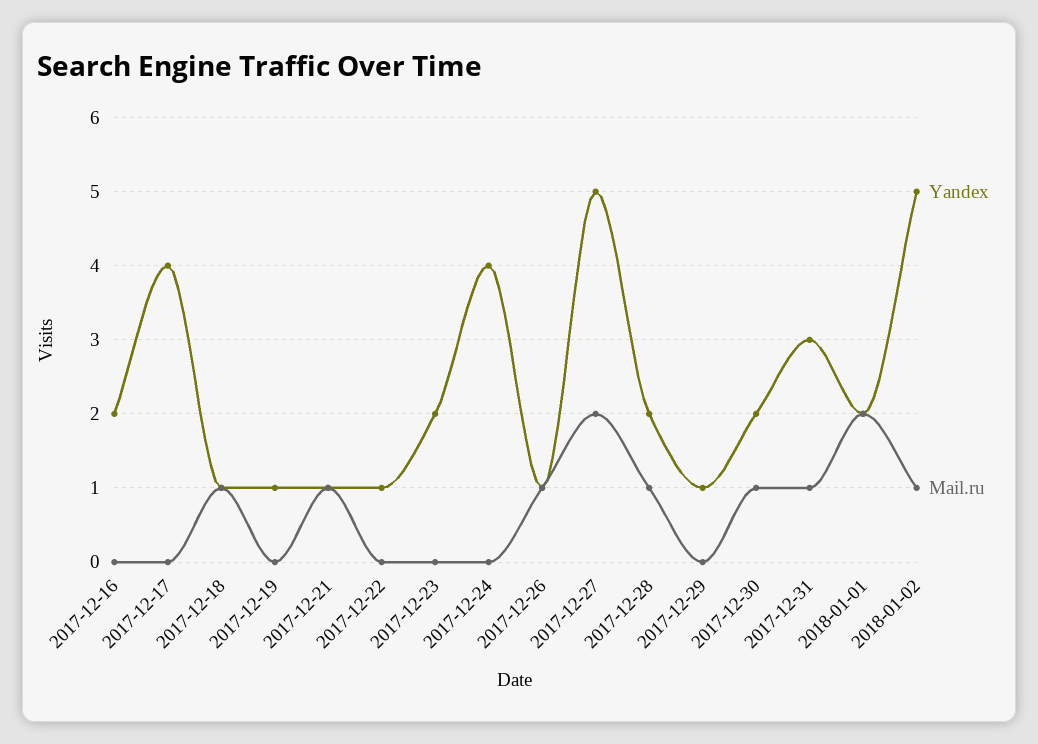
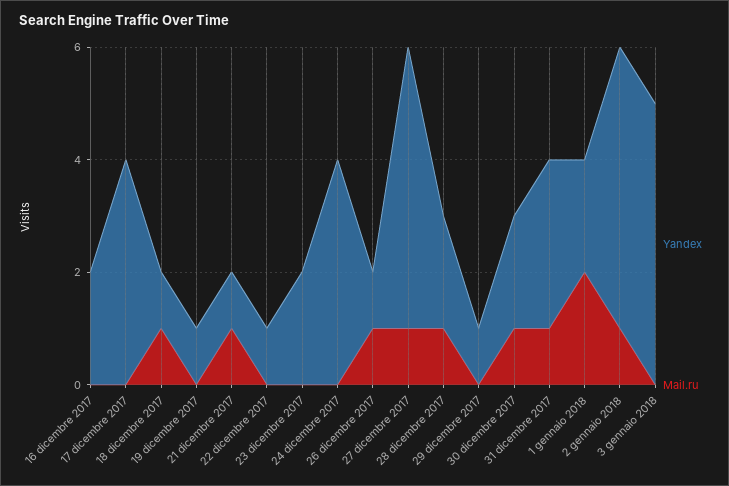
Mail.ru, 2017-12-27: 2 -> 1
Yandex, 3 gennaio 2018: none -> 5
Mail.ru, 3 gennaio 2018: none -> 0

